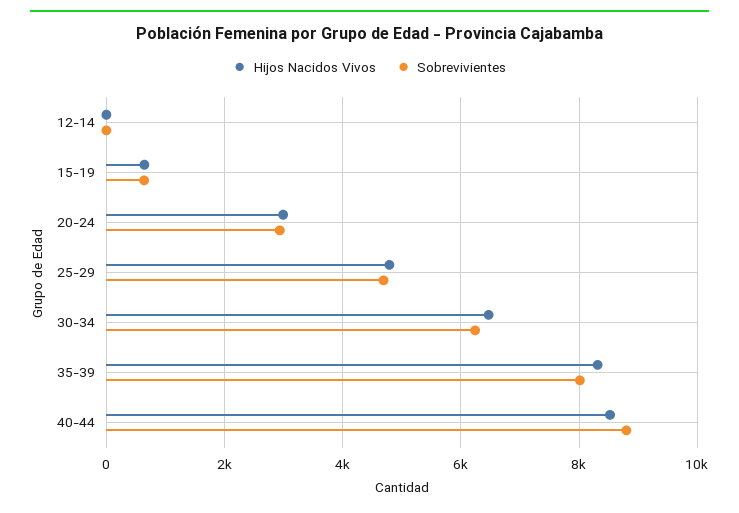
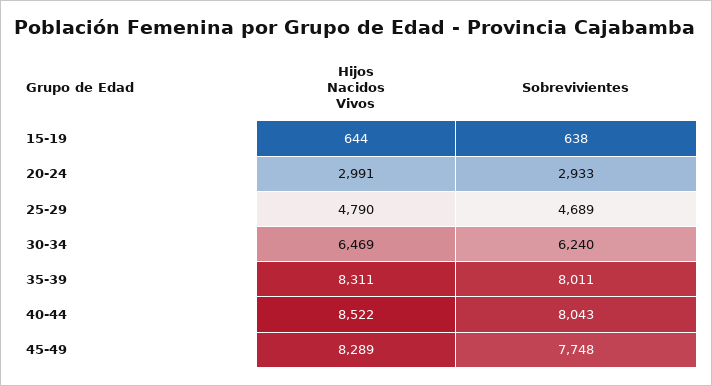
Hijos Nacidos Vivos, 12-14: 0 -> none
Sobrevivientes, 12-14: 0 -> none
Sobrevivientes, 40-44: 8800 -> 8043
Hijos Nacidos Vivos, 45-49: none -> 8289
Sobrevivientes, 45-49: none -> 7748

